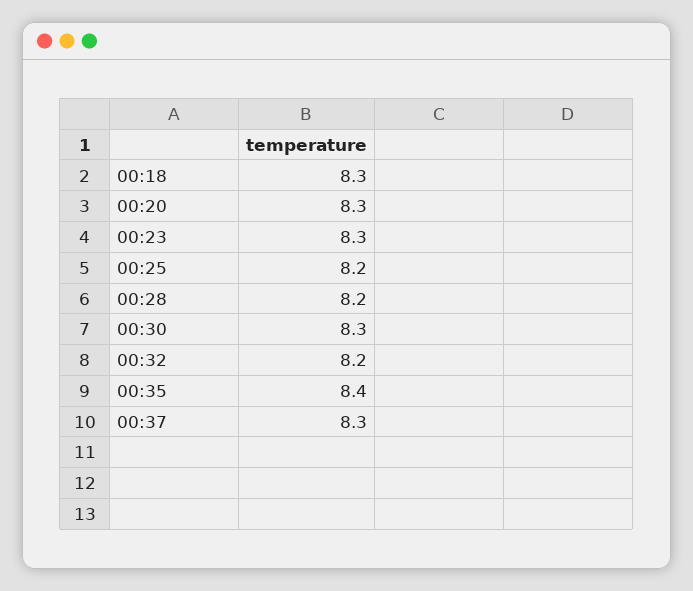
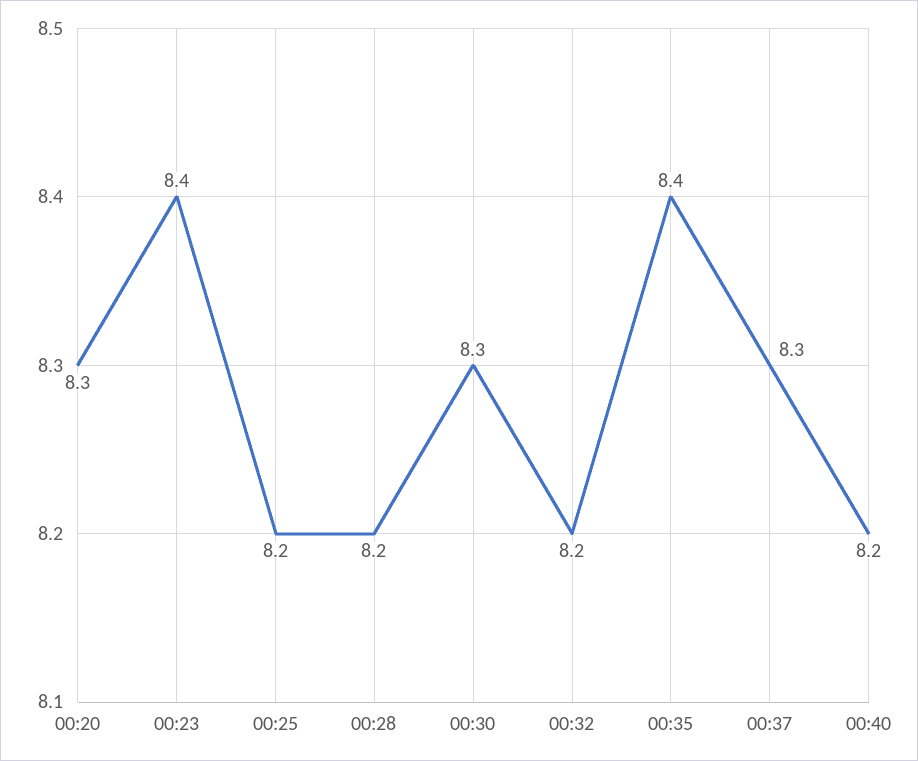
00:18: 8.3 -> none
00:23: 8.3 -> 8.4
00:40: none -> 8.2

